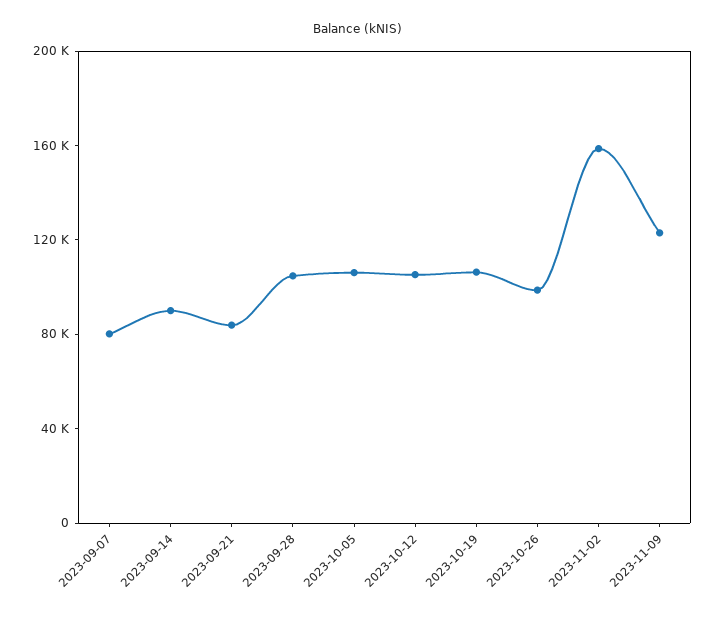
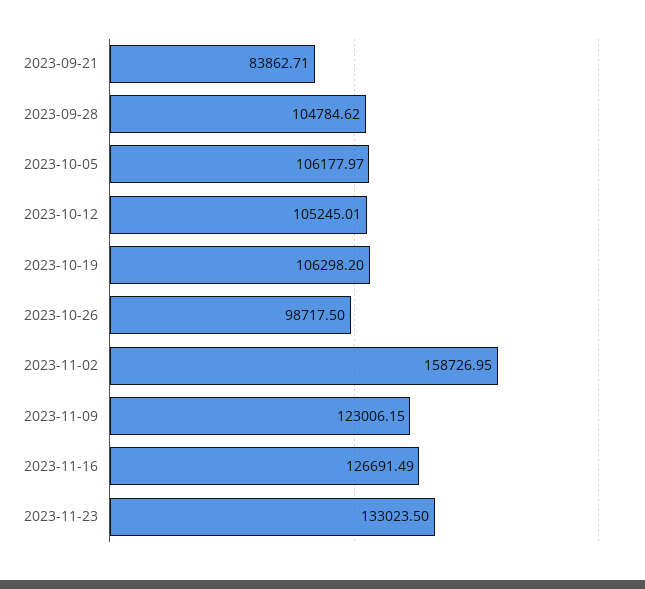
2023-09-07: 80000 -> none
2023-09-14: 90000 -> none
2023-11-16: none -> 126691.49
2023-11-23: none -> 133023.5

